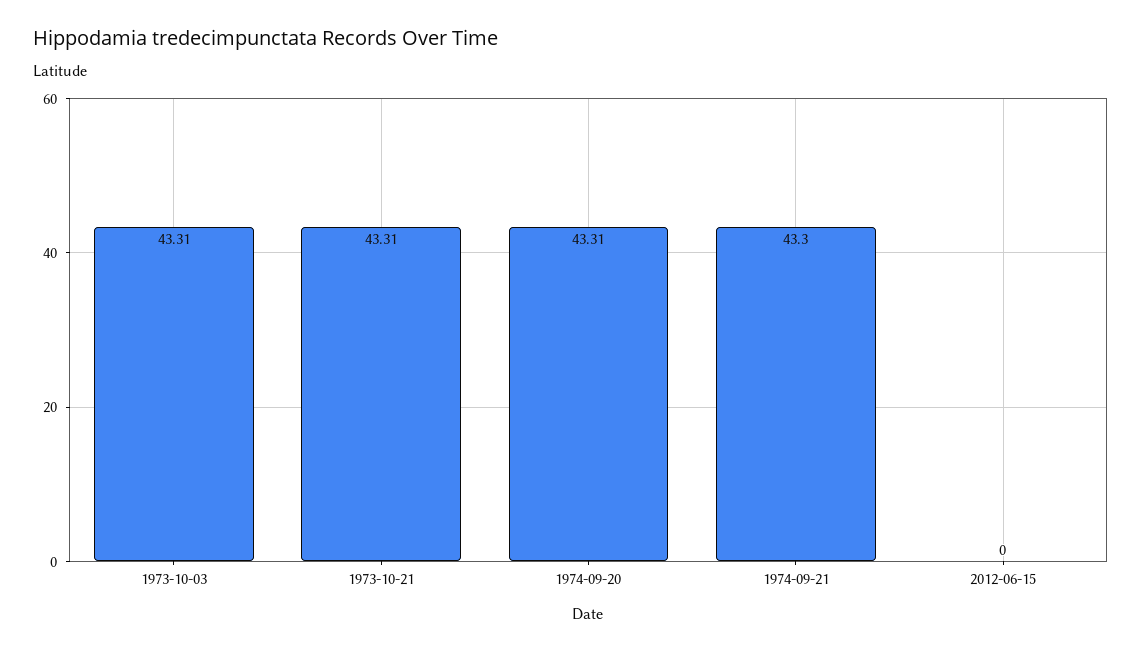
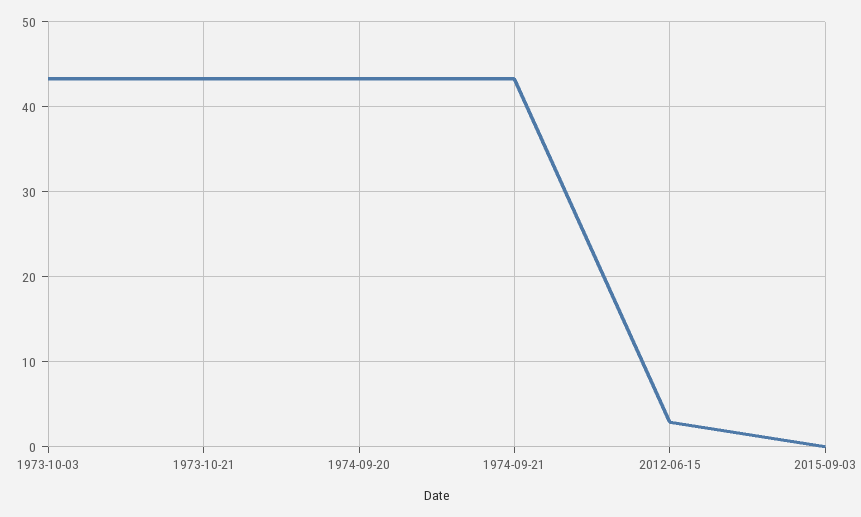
2012-06-15: 0 -> 3
2015-09-03: none -> 0

